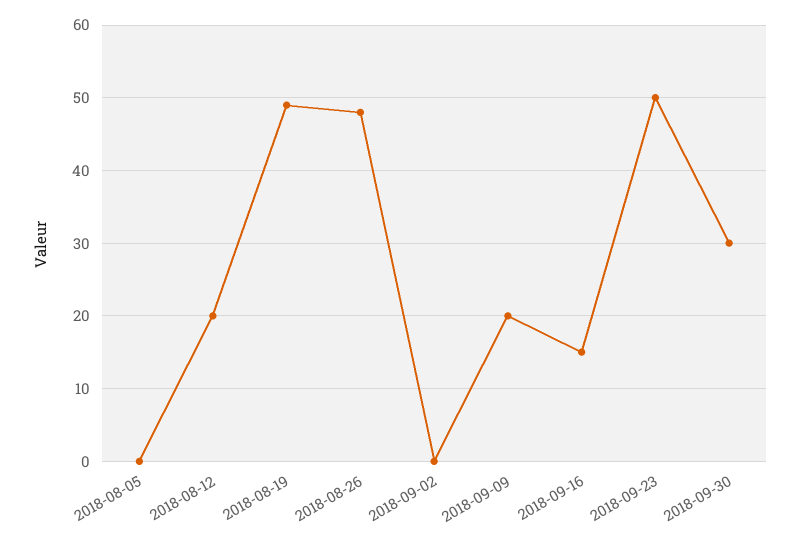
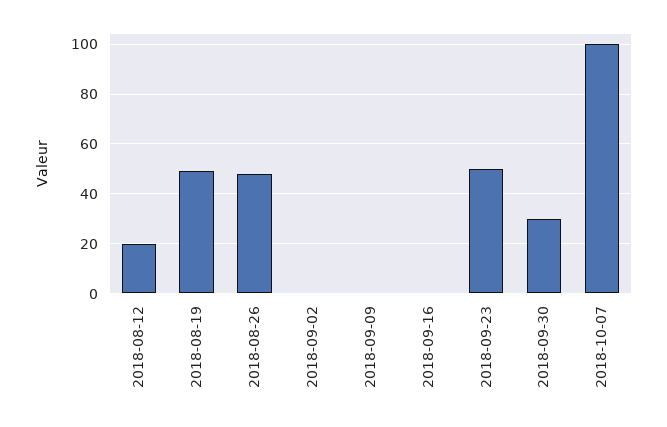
2018-08-05: 0 -> none
2018-09-09: 20 -> 0
2018-09-16: 15 -> 0
2018-10-07: none -> 100

